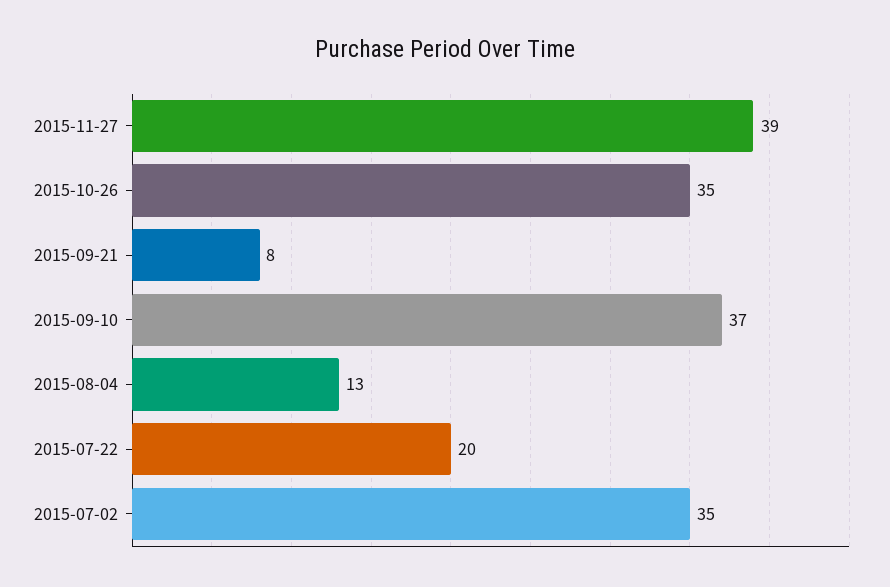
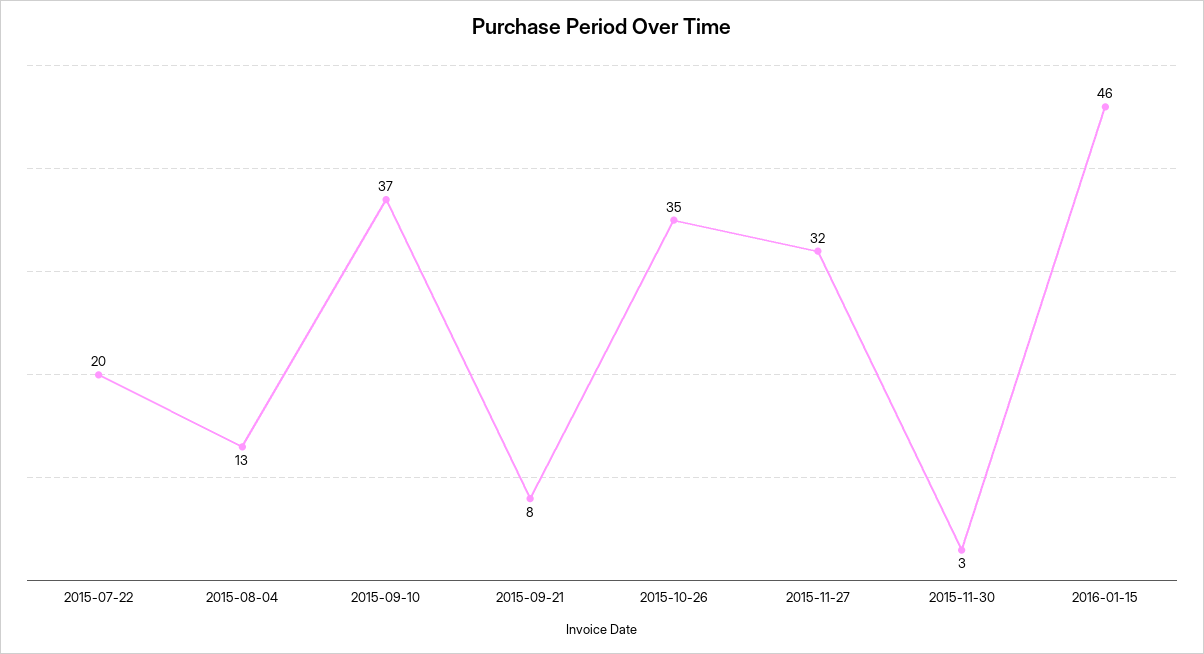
2015-11-27: 39 -> 32
2015-07-02: 35 -> none
2015-11-30: none -> 3
2016-01-15: none -> 46

